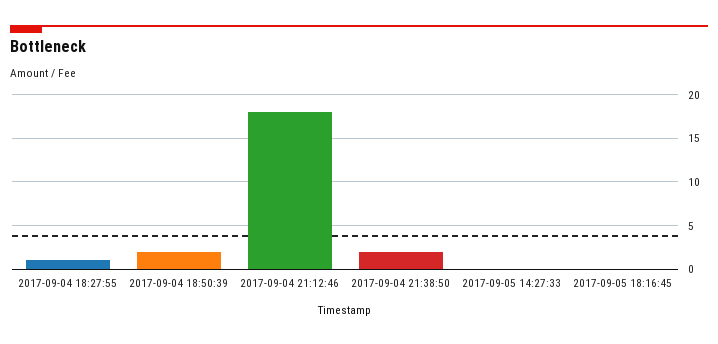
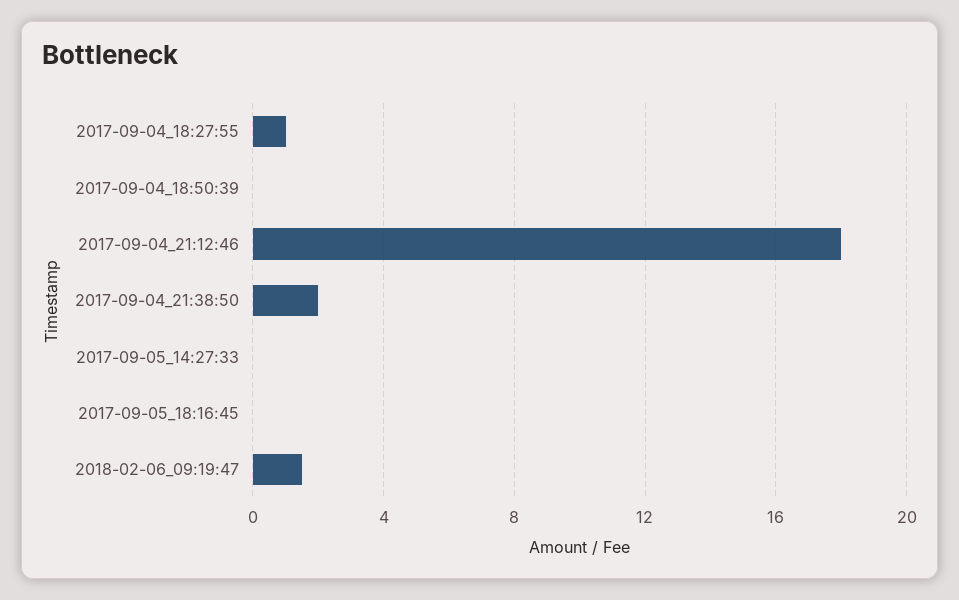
2017-09-04 18:50:39: 2 -> 0
2018-02-06_09:19:47: none -> 1.5

